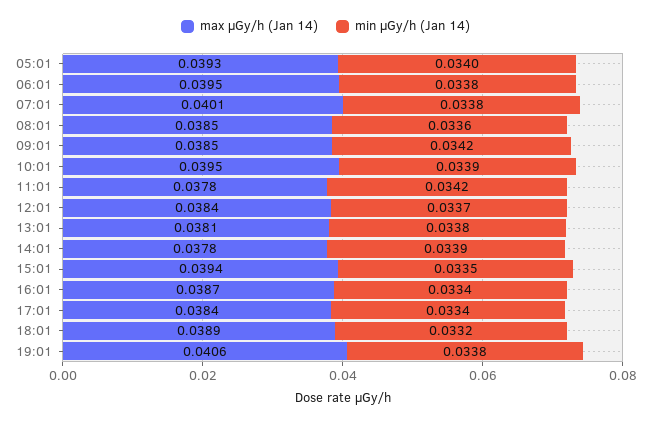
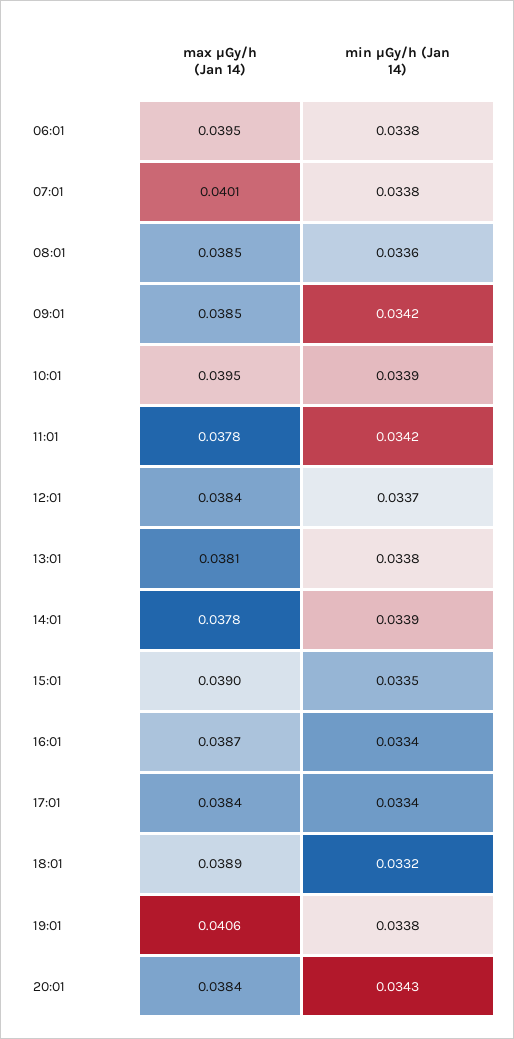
max μGy/h (Jan 14), 05:01: 0.0393 -> none
min μGy/h (Jan 14), 05:01: 0.034 -> none
max μGy/h (Jan 14), 15:01: 0.0394 -> 0.039
max μGy/h (Jan 14), 20:01: none -> 0.0384
min μGy/h (Jan 14), 20:01: none -> 0.0343

